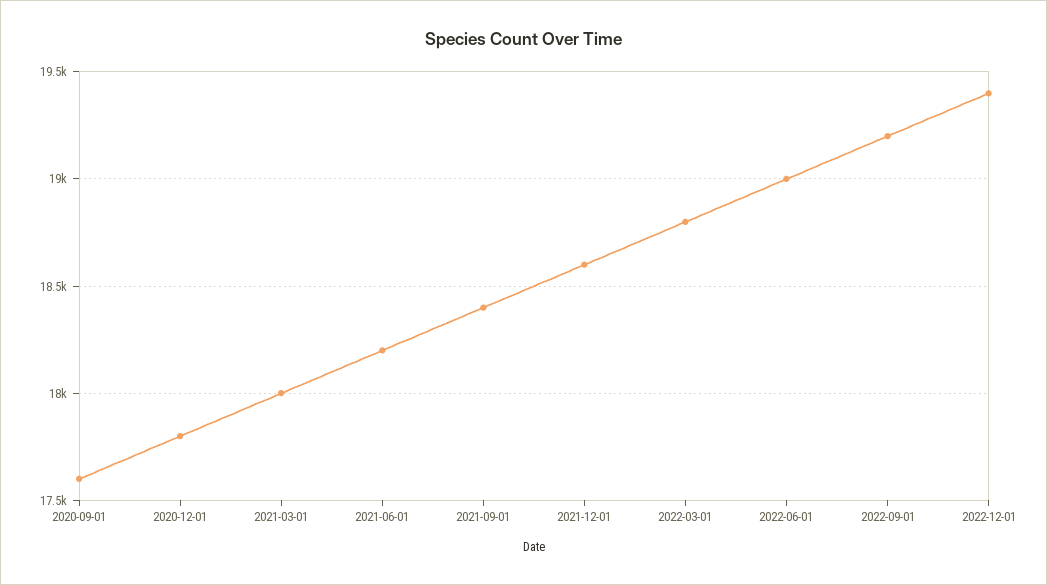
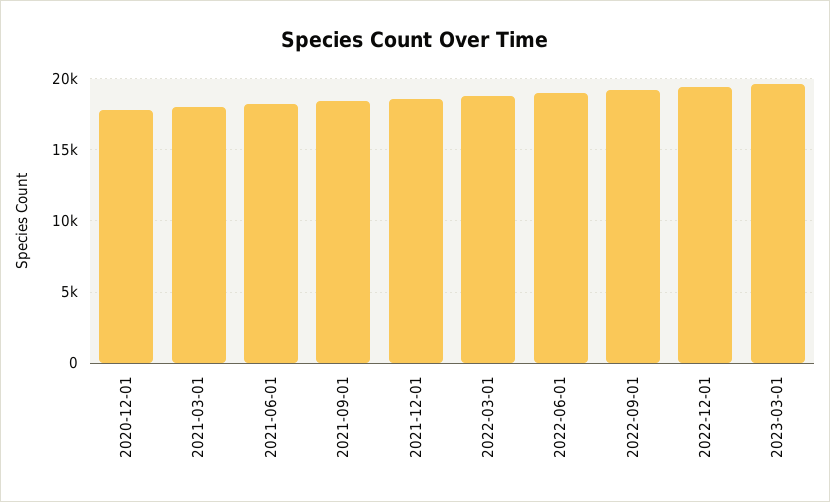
2020-09-01: 17600 -> none
2023-03-01: none -> 19500

